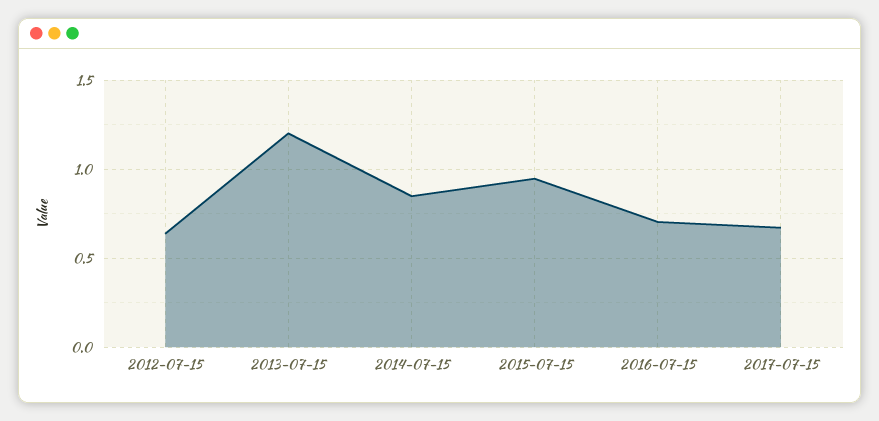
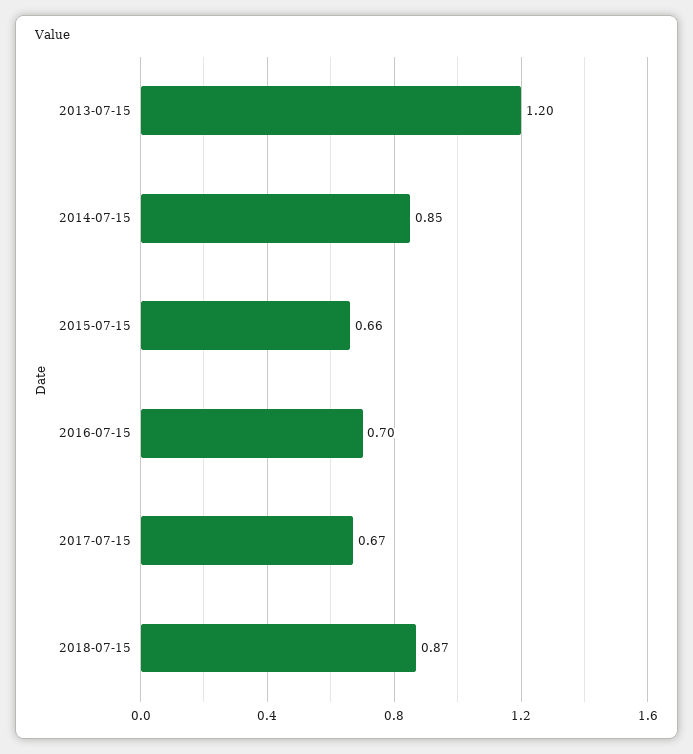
2012-07-15: 0.65 -> none
2015-07-15: 0.95 -> 0.66
2018-07-15: none -> 0.87

